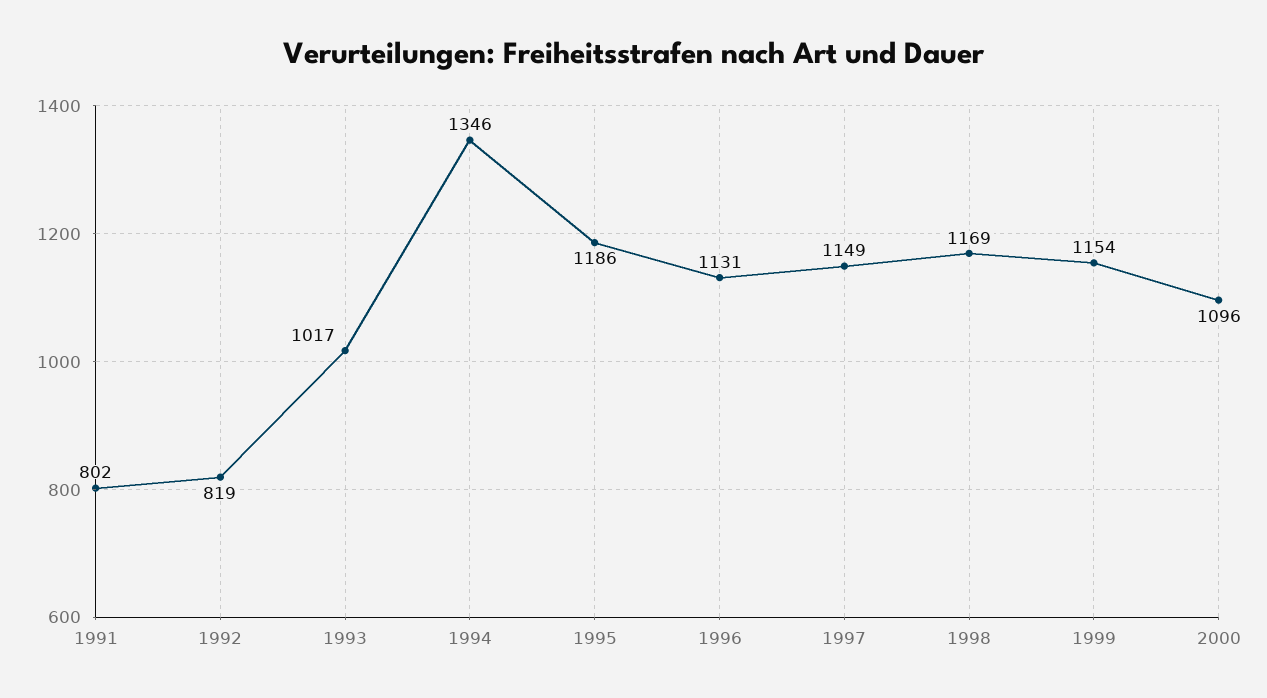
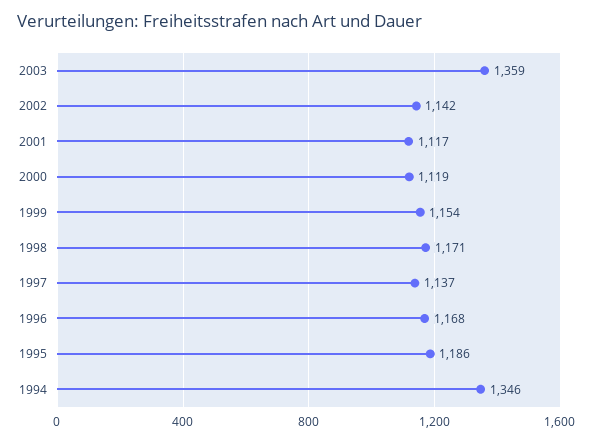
1991: 802 -> none
1992: 819 -> none
1993: 1017 -> none
1996: 1131 -> 1168
1997: 1149 -> 1137
1998: 1169 -> 1171
2000: 1096 -> 1119
2003: none -> 1359
2002: none -> 1142
2001: none -> 1117

